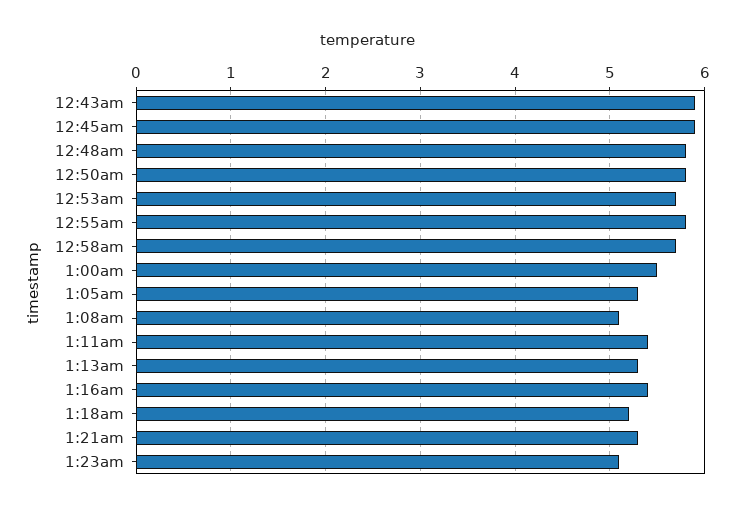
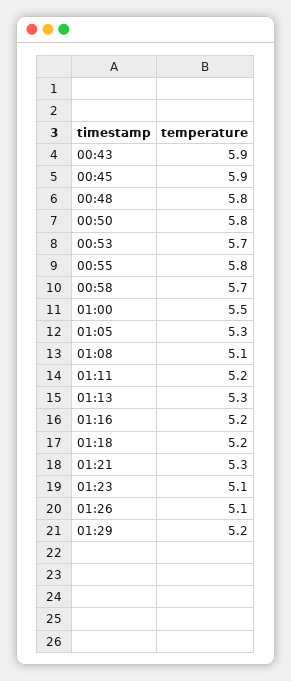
1:11am: 5.4 -> 5.2
1:16am: 5.4 -> 5.2
01:26: none -> 5.1
01:29: none -> 5.2

